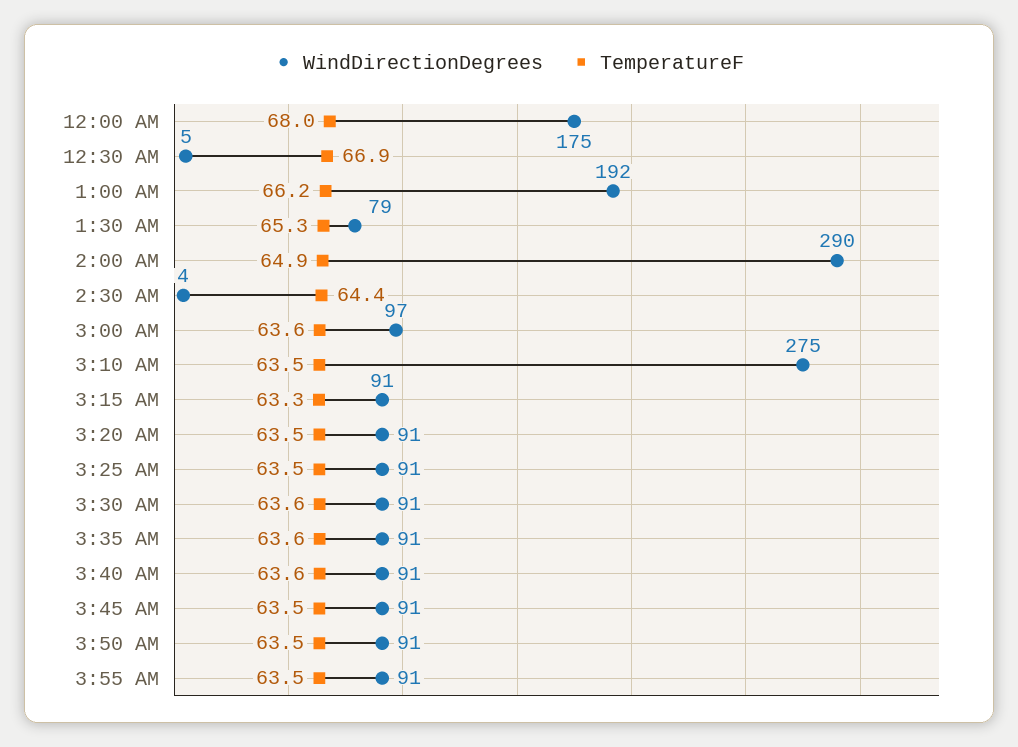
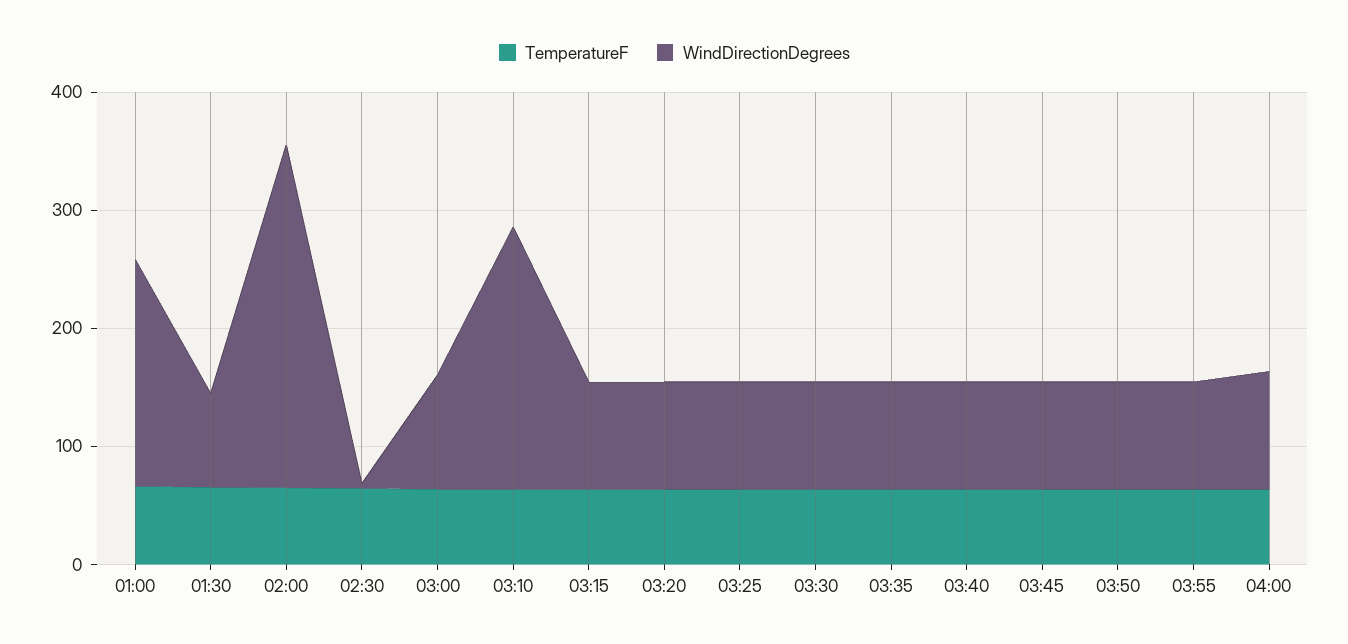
WindDirectionDegrees, 12:00 AM: 175 -> none
TemperatureF, 12:00 AM: 68 -> none
WindDirectionDegrees, 12:30 AM: 5 -> none
TemperatureF, 12:30 AM: 66.9 -> none
WindDirectionDegrees, 3:10 AM: 275 -> 220
TemperatureF, 04:00: none -> 60
WindDirectionDegrees, 04:00: none -> 100

